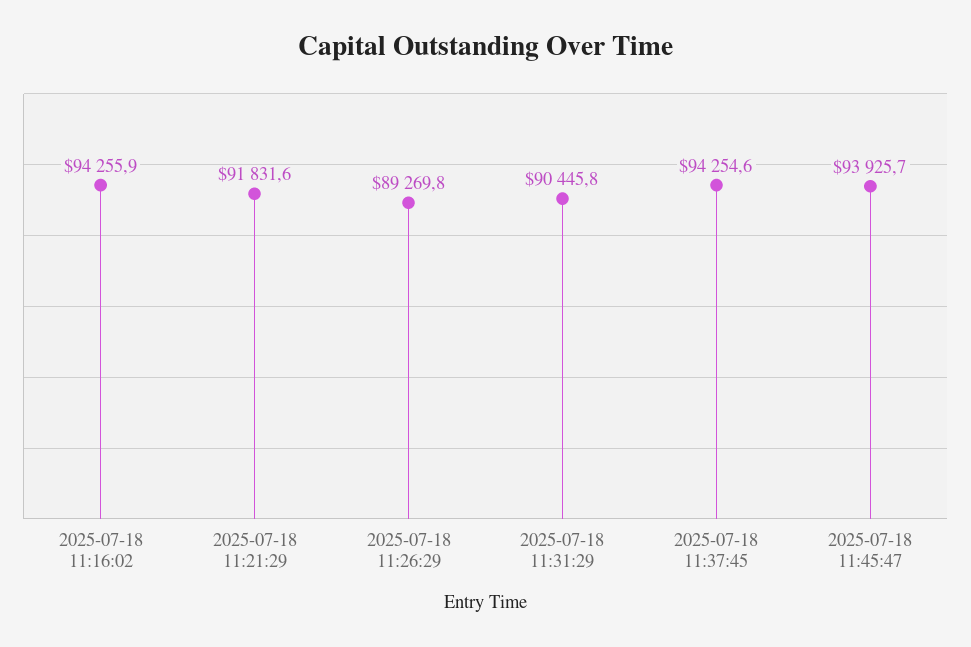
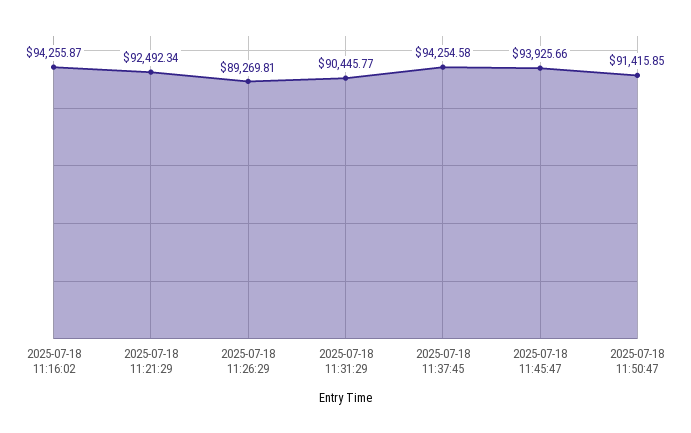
2025-07-18 11:21:29: 91831.6 -> 92492.34
2025-07-18 11:50:47: none -> 91415.85

